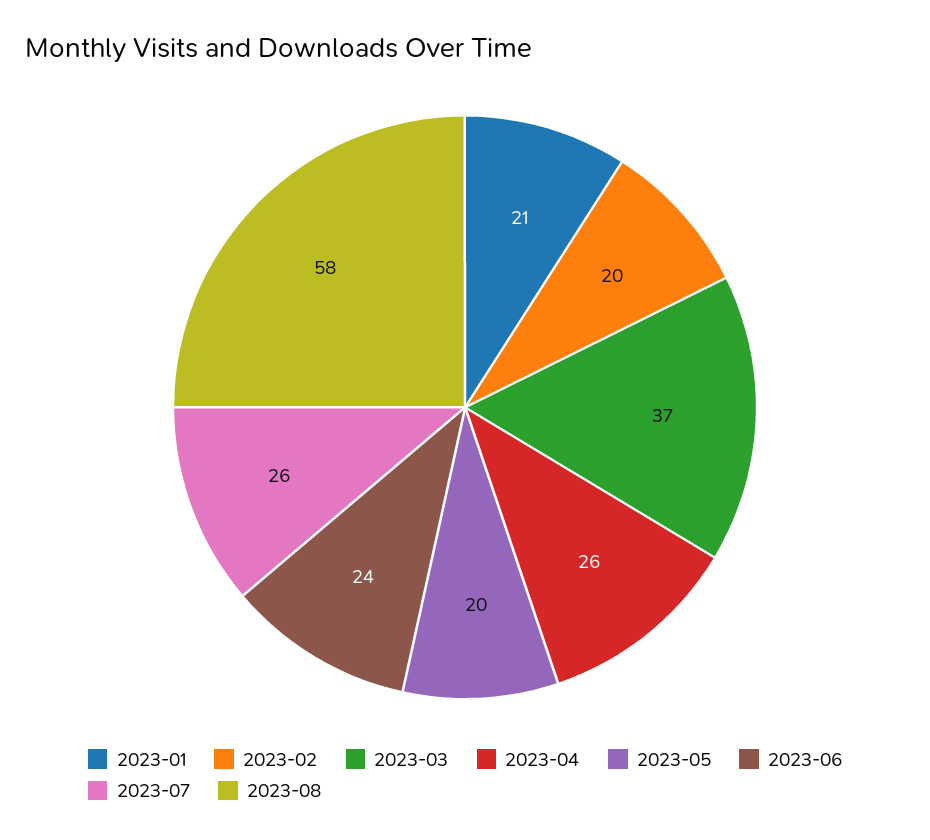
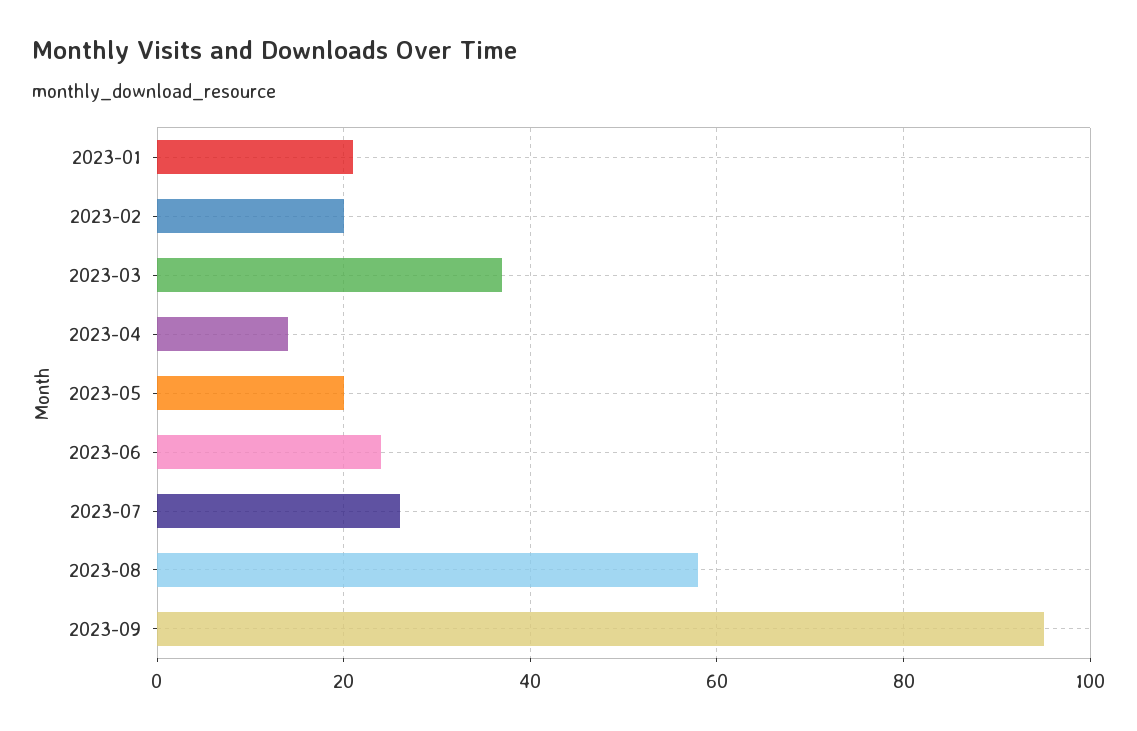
2023-04: 26 -> 15
2023-09: none -> 95

